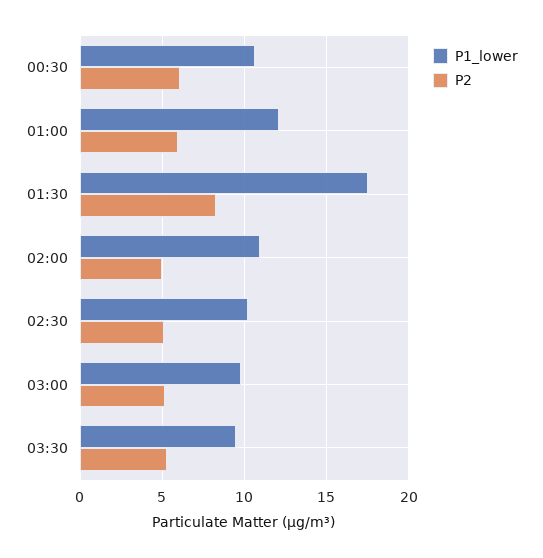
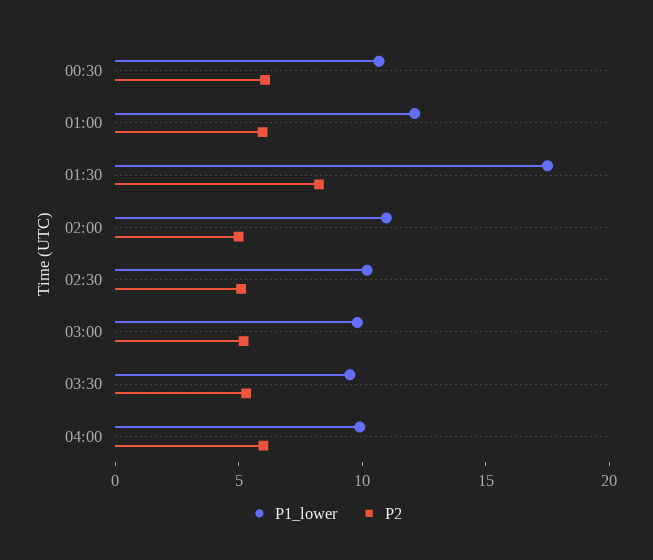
P1_lower, 04:00: none -> 10
P2, 04:00: none -> 6

